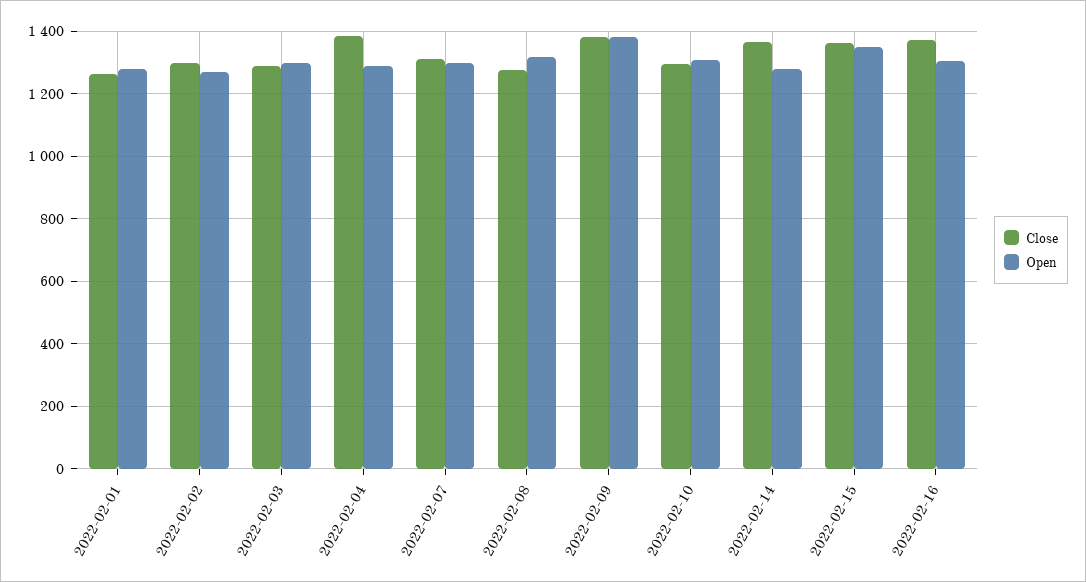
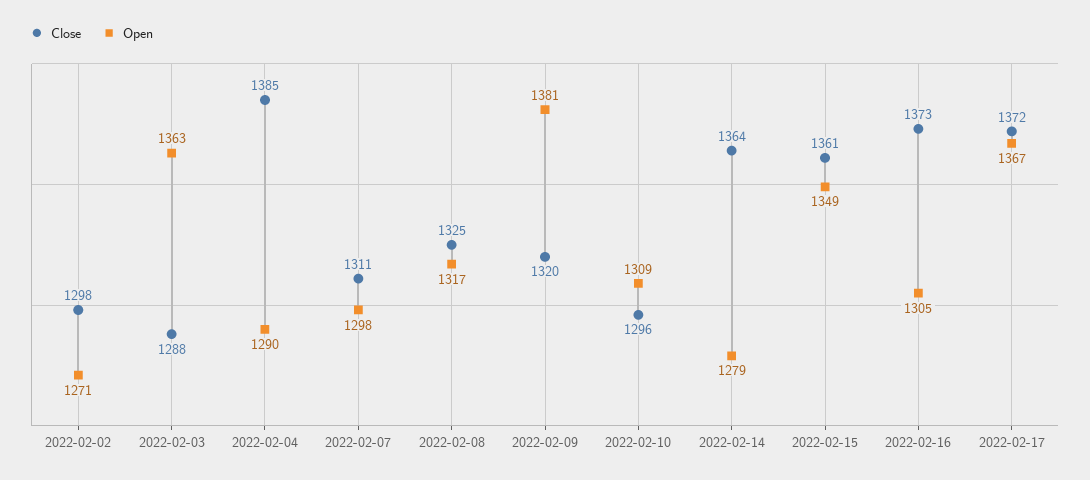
Close, 2022-02-01: 1260 -> none
Open, 2022-02-01: 1280 -> none
Open, 2022-02-03: 1300 -> 1363
Close, 2022-02-08: 1280 -> 1325
Close, 2022-02-09: 1380 -> 1320
Close, 2022-02-17: none -> 1372
Open, 2022-02-17: none -> 1367

